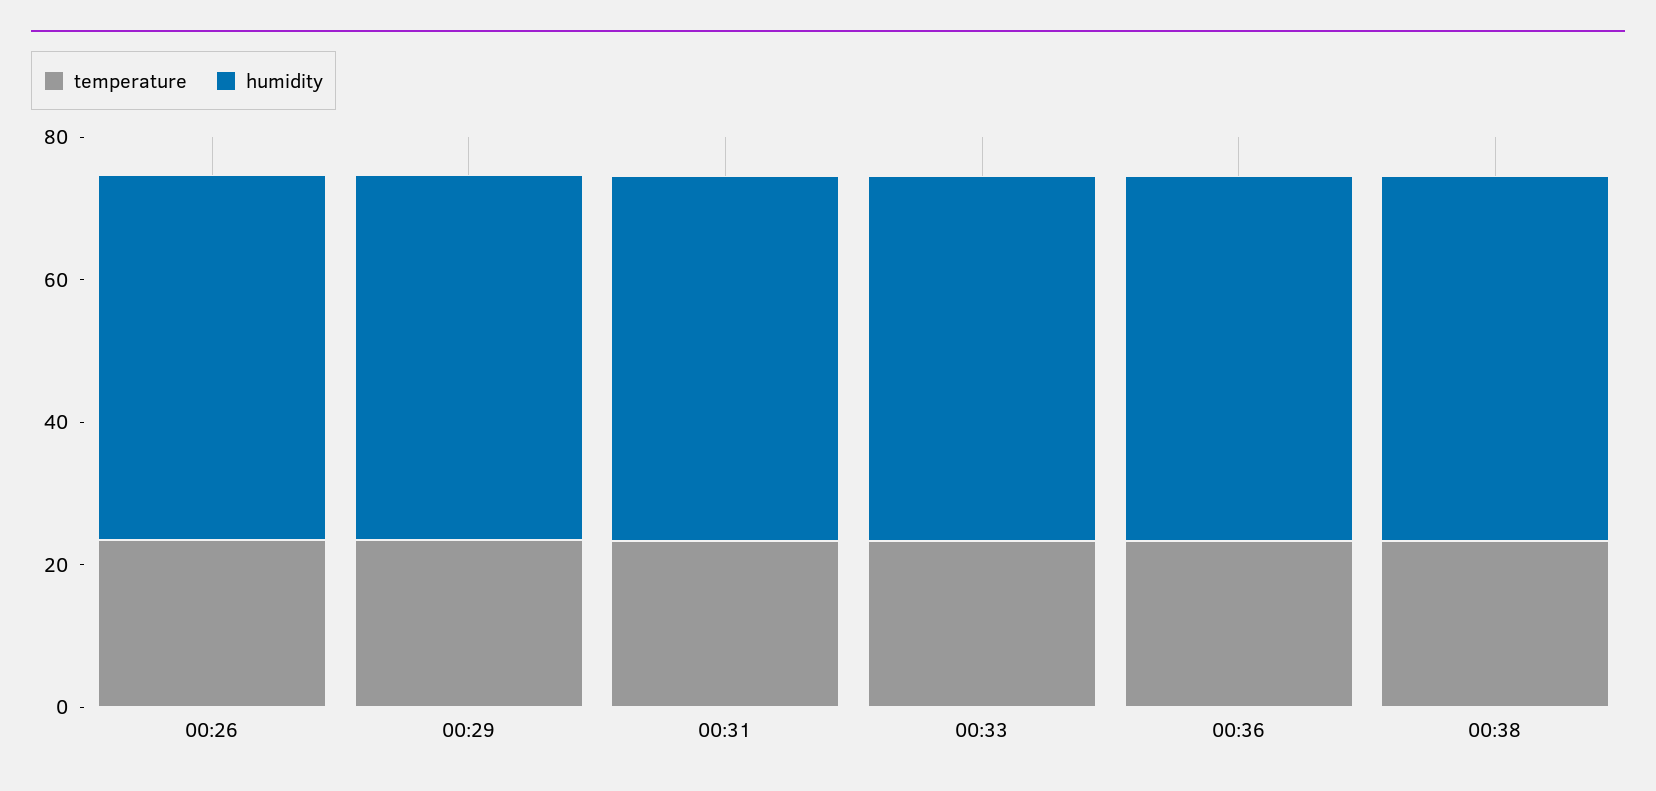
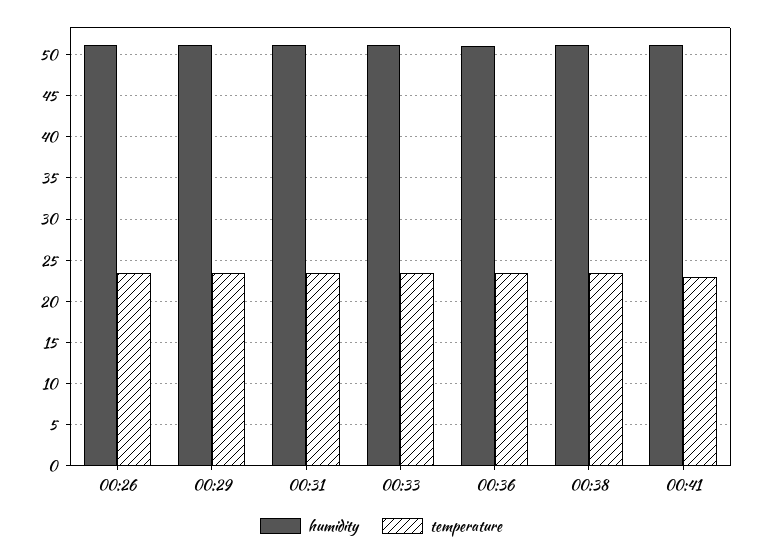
humidity, 00:41: none -> 51
temperature, 00:41: none -> 23

